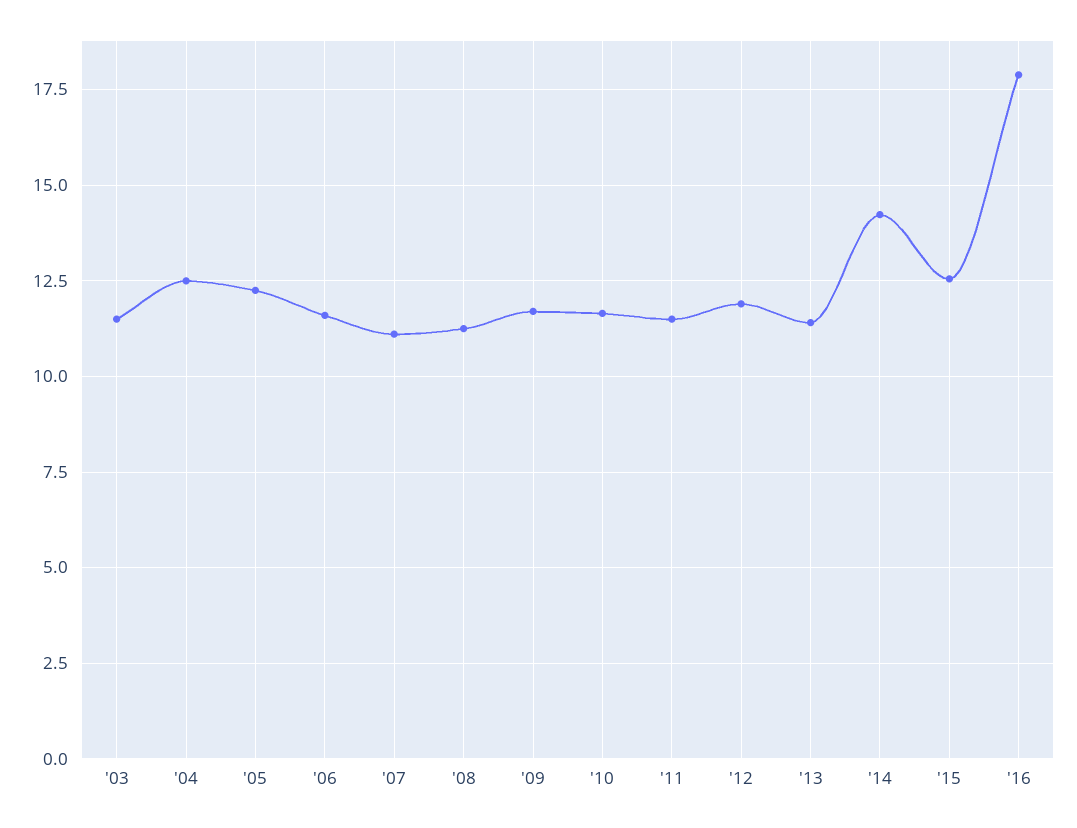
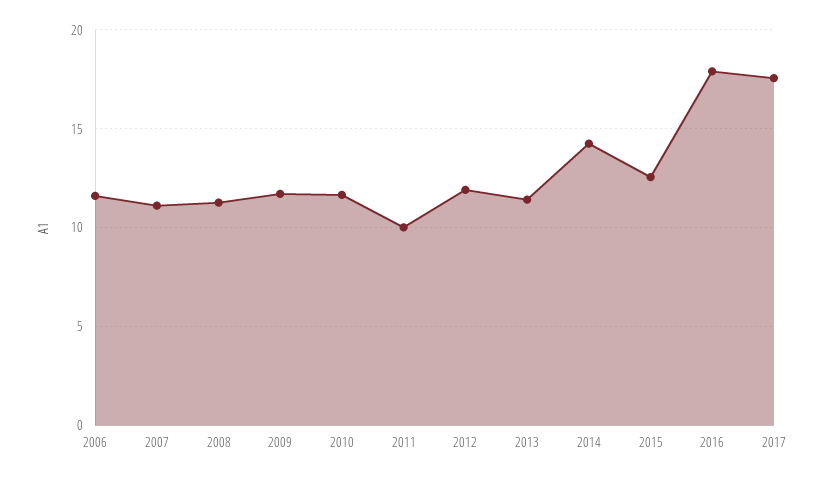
'03: 11.5 -> none
'04: 12.5 -> none
'05: 12.25 -> none
'11: 11.5 -> 10
2017: none -> 17.5

